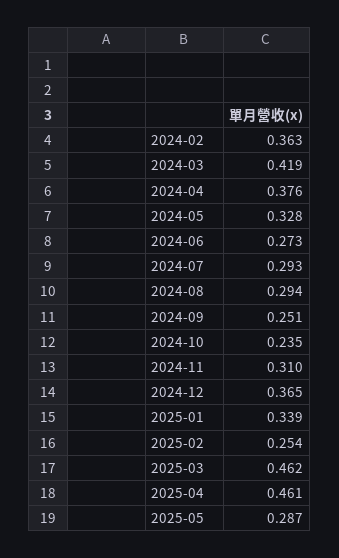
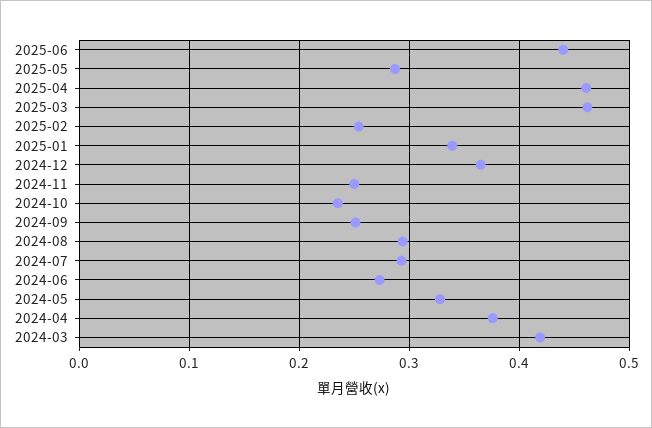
2024-02: 0.363 -> none
2024-11: 0.31 -> 0.25
2025-06: none -> 0.44

